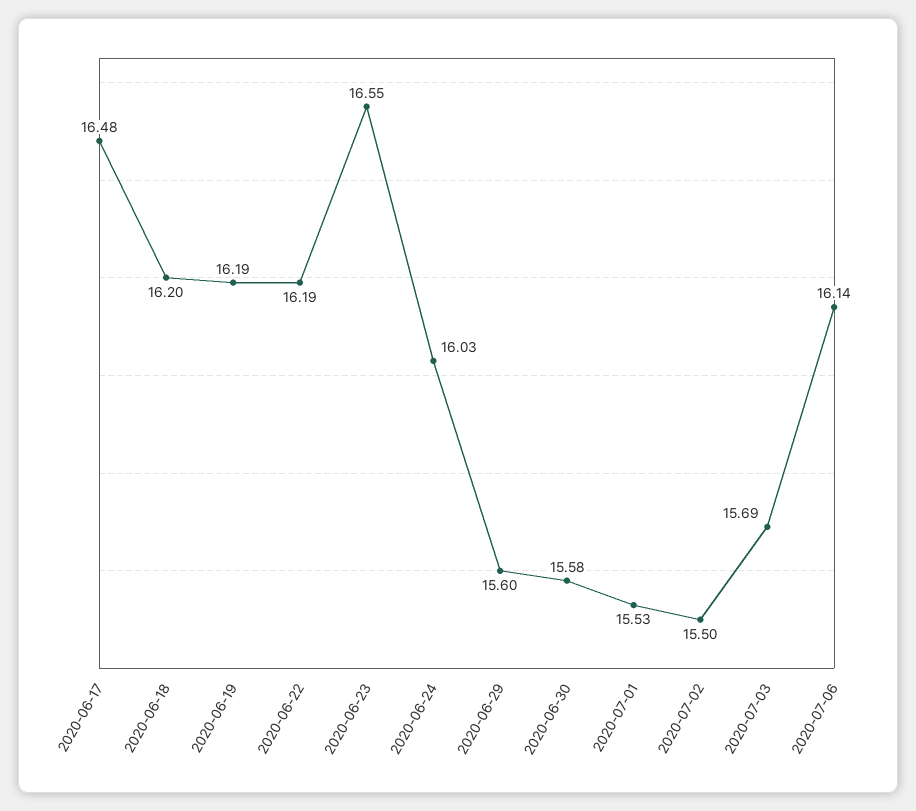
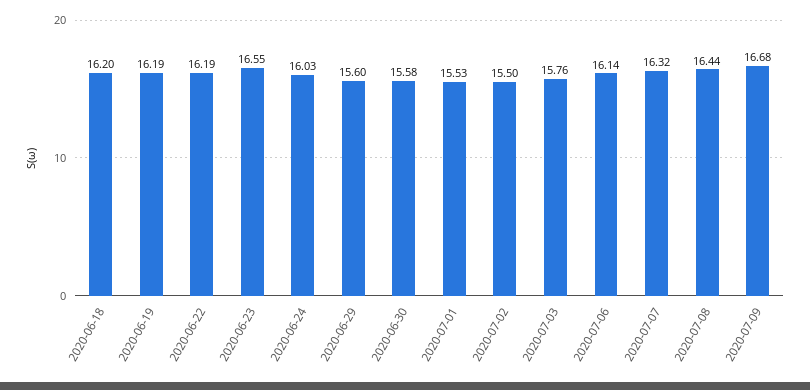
2020-06-17: 16.48 -> none
2020-07-03: 15.69 -> 15.76
2020-07-07: none -> 16.32
2020-07-08: none -> 16.44
2020-07-09: none -> 16.68

